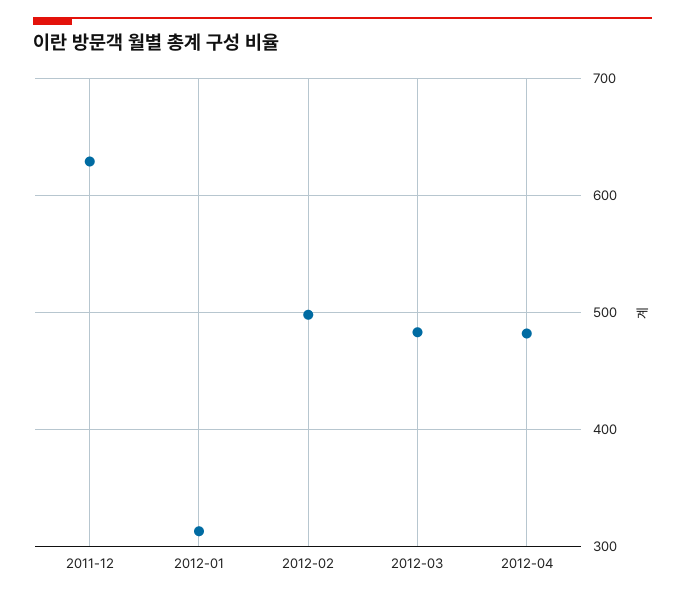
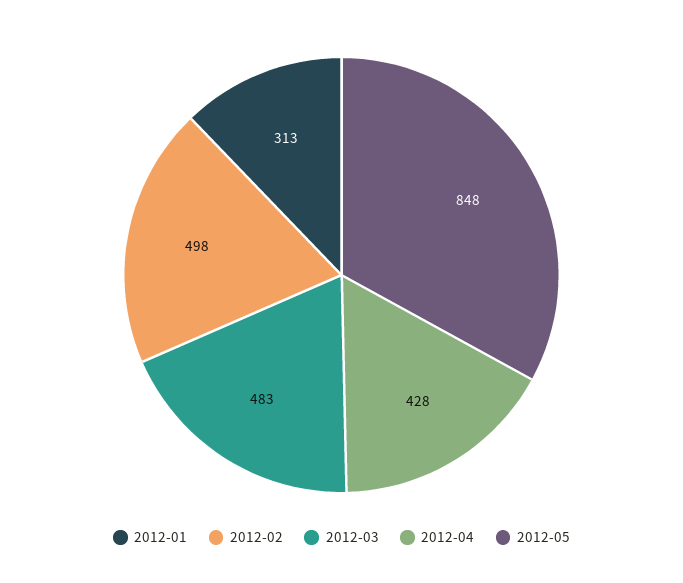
2011-12: 630 -> none
2012-04: 480 -> 428
2012-05: none -> 848

